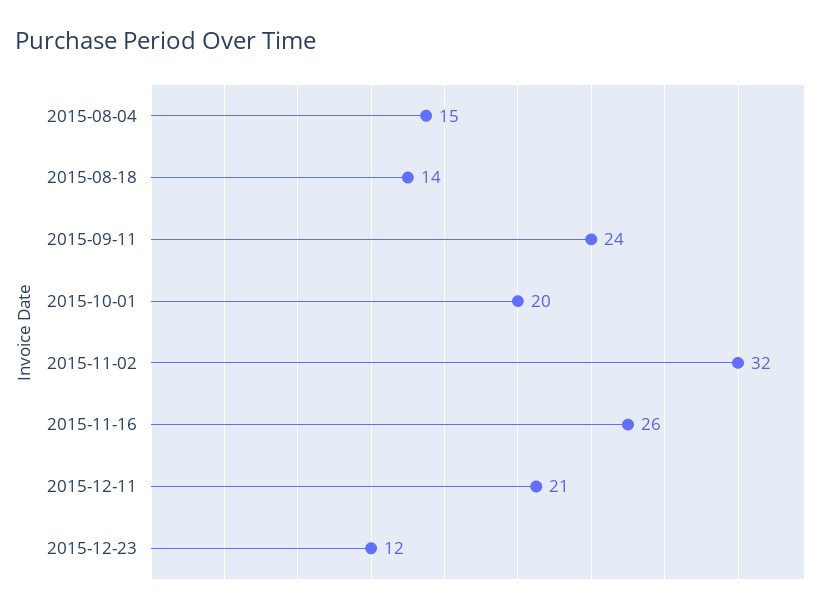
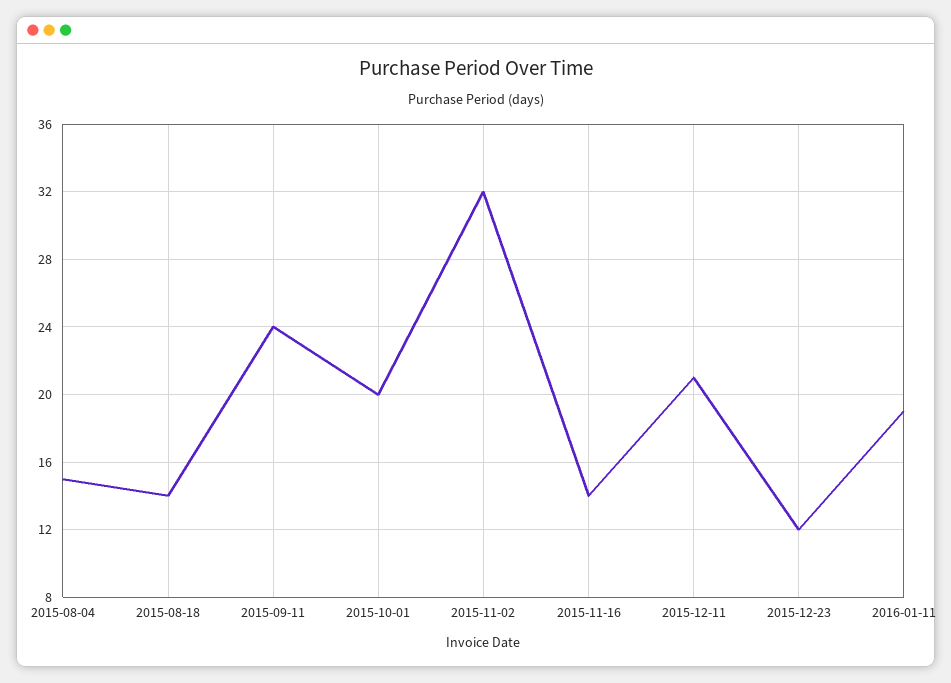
2015-11-16: 26 -> 14
2016-01-11: none -> 19

